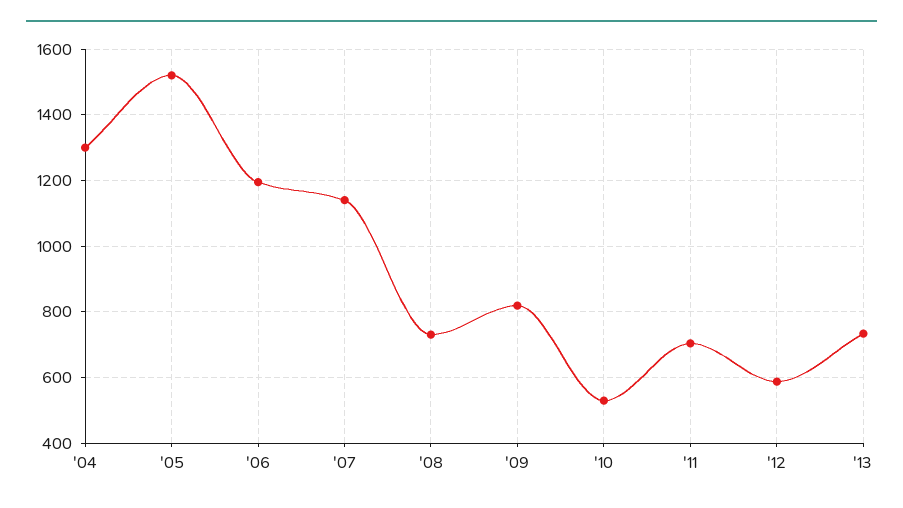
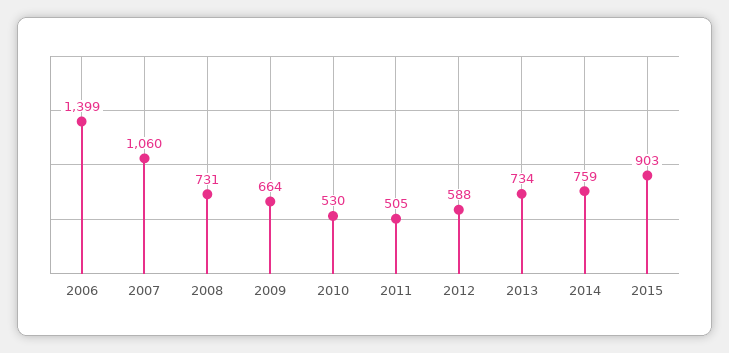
'04: 1300 -> none
'05: 1520 -> none
'06: 1200 -> 1399
'07: 1140 -> 1060
'09: 820 -> 664
'11: 700 -> 505
2014: none -> 759
2015: none -> 903

